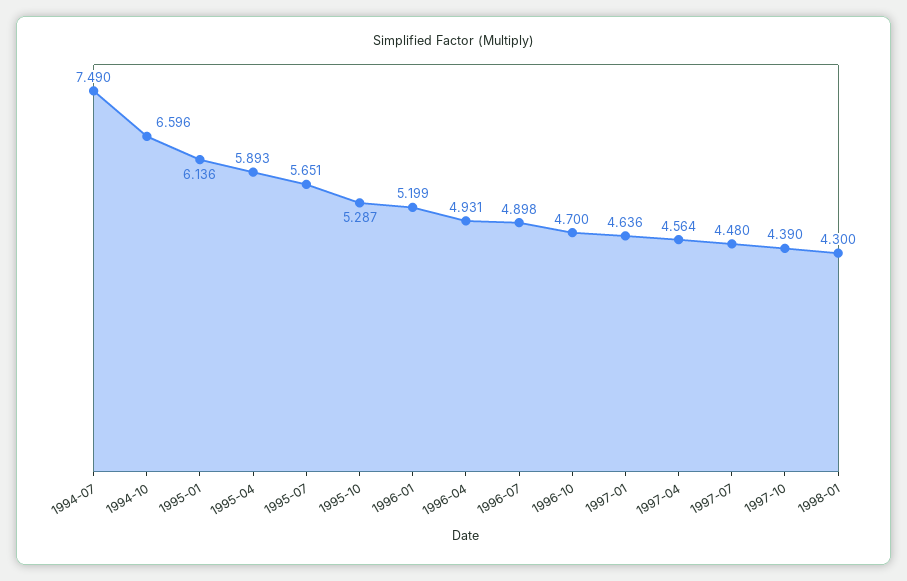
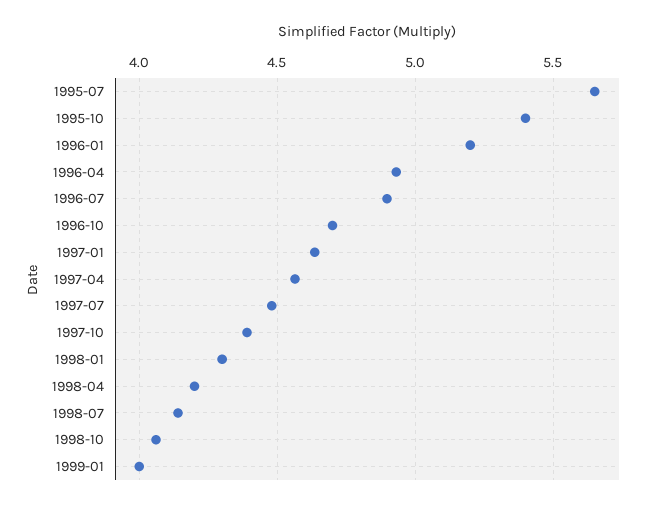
1994-07: 7.49 -> none
1994-10: 6.596 -> none
1995-01: 6.136 -> none
1995-04: 5.893 -> none
1995-10: 5.287 -> 5.4
1998-04: none -> 4.2
1998-07: none -> 4.15
1998-10: none -> 4.05
1999-01: none -> 4

